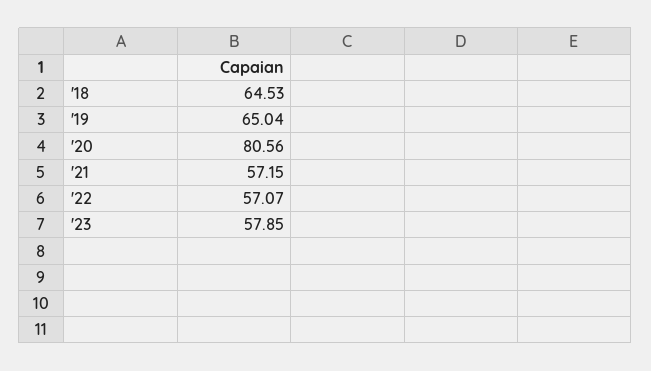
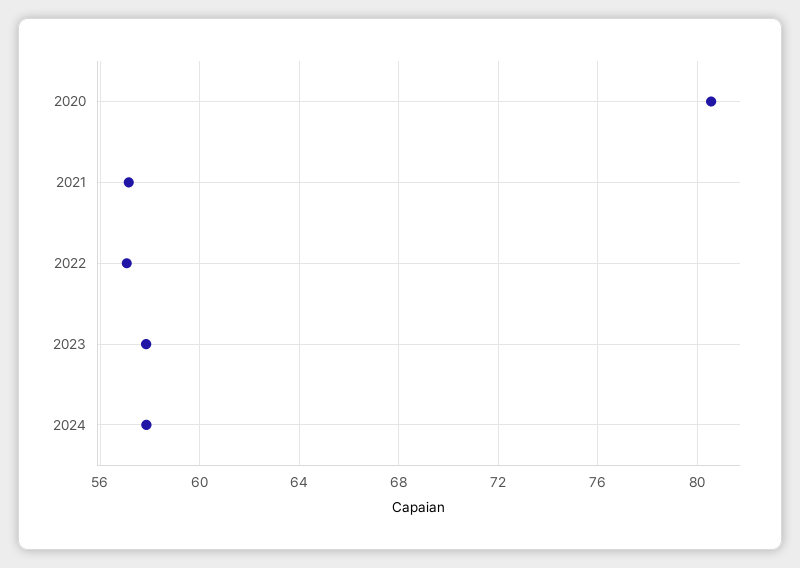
'18: 64.53 -> none
'19: 65.04 -> none
2024: none -> 58

